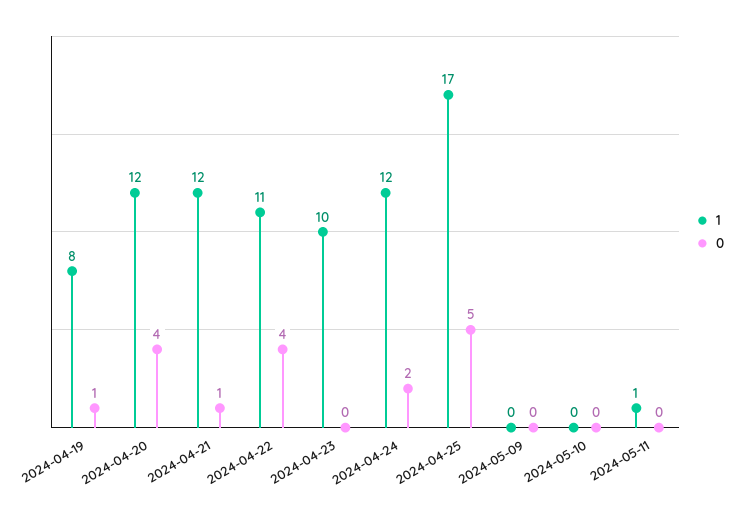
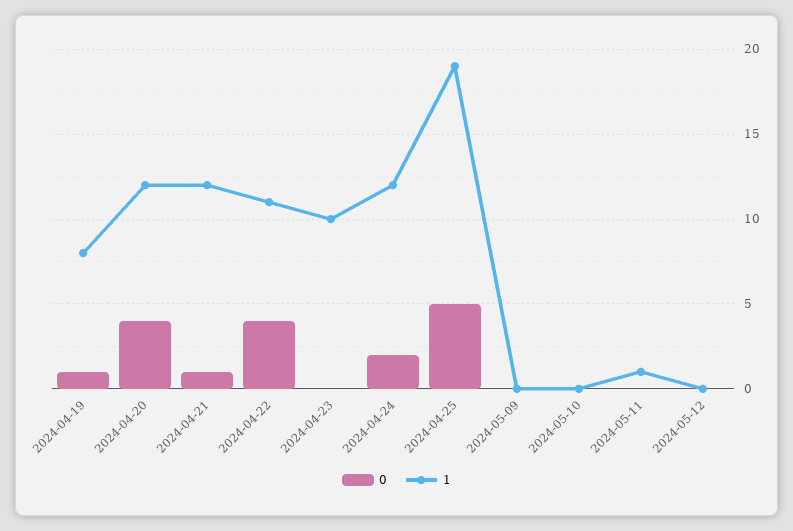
1, 2024-04-25: 17 -> 19
0, 2024-05-12: none -> 0
1, 2024-05-12: none -> 0

